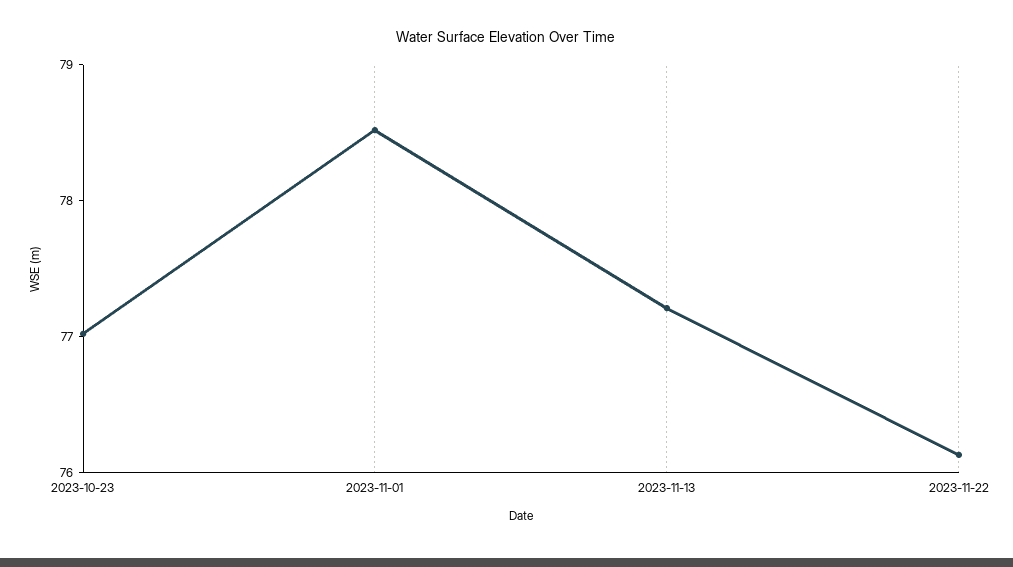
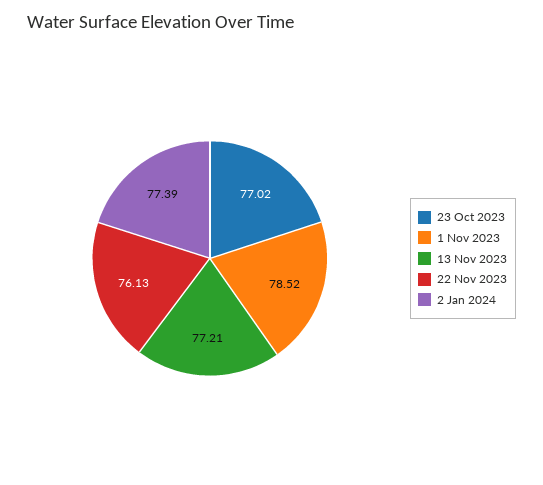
2 Jan 2024: none -> 77.39

